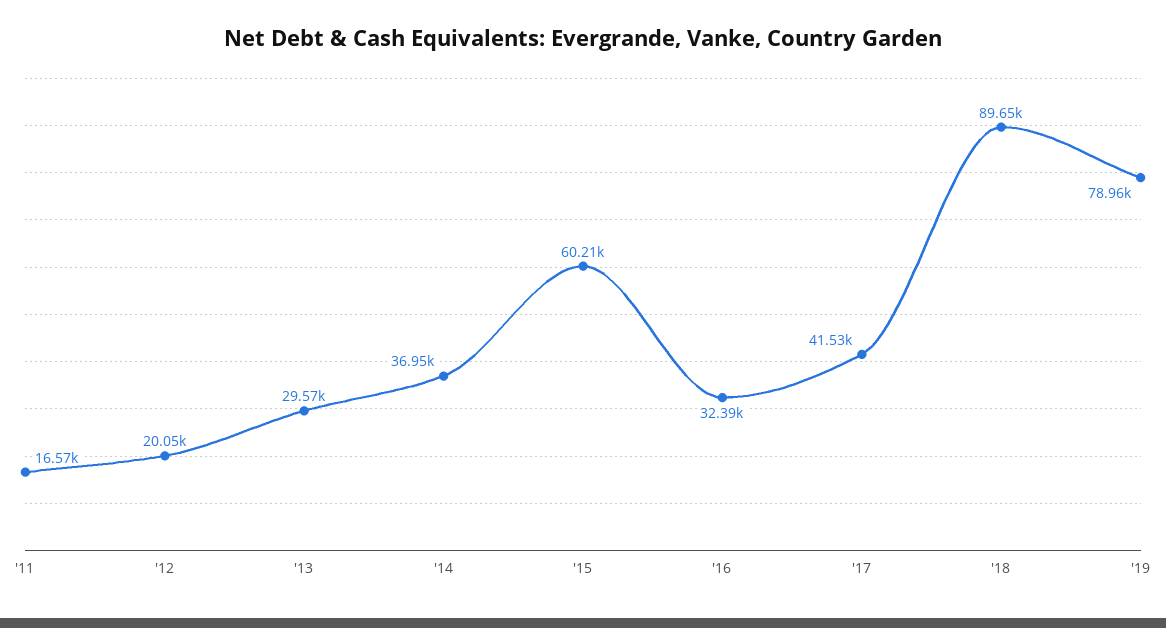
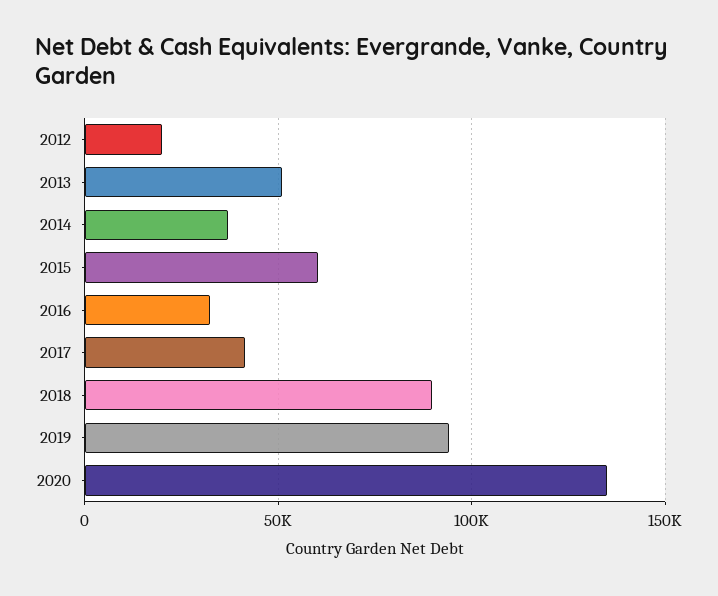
'11: 16570 -> none
'13: 29570 -> 50000
'19: 78960 -> 95000
2020: none -> 135000

